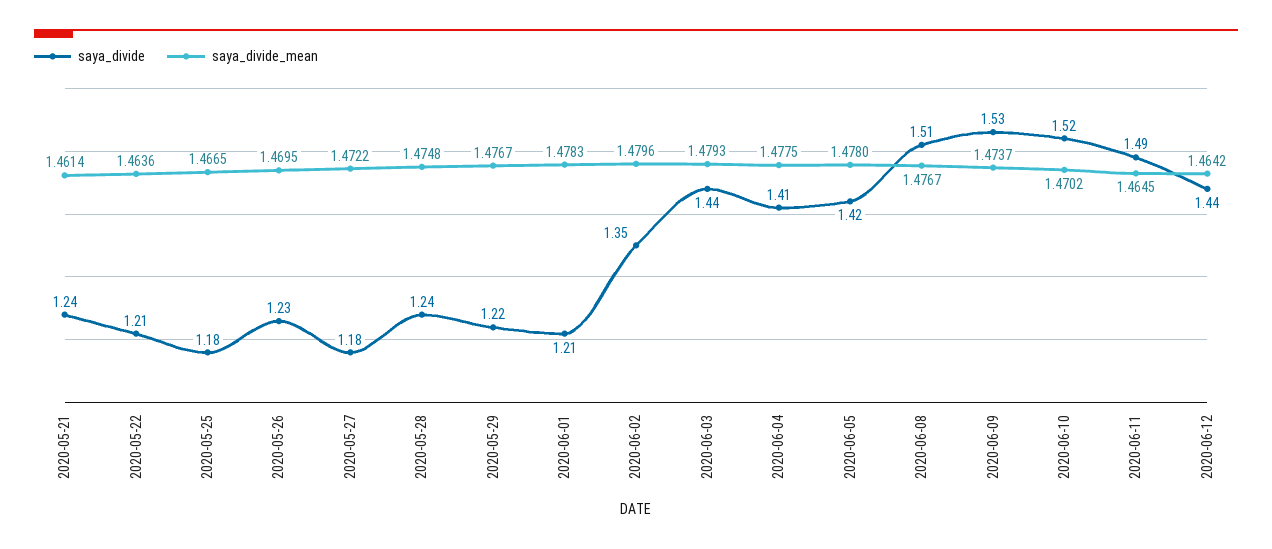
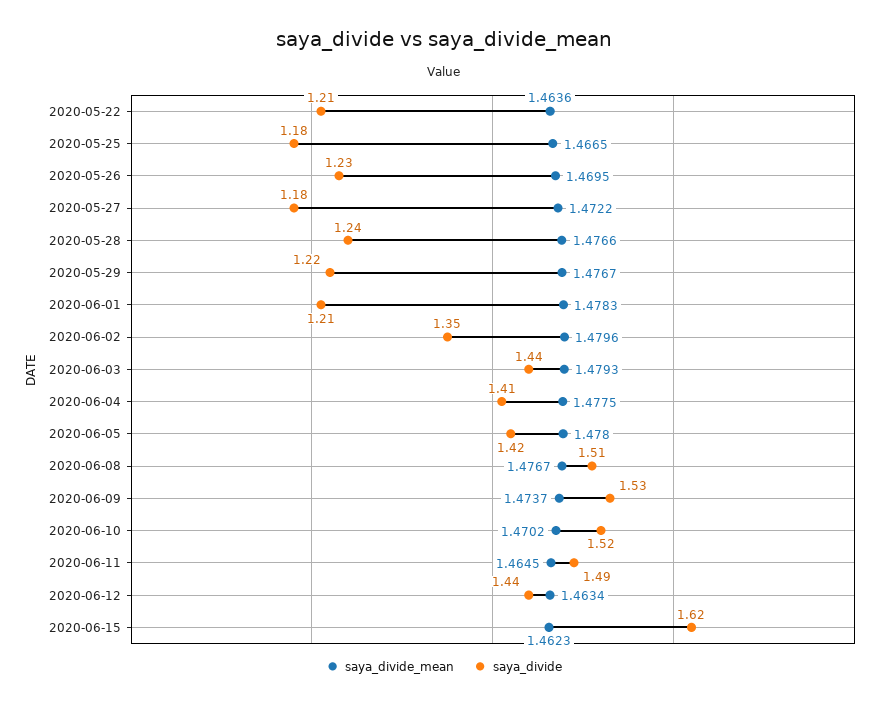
saya_divide, 2020-05-21: 1.24 -> none
saya_divide_mean, 2020-05-21: 1.4614 -> none
saya_divide_mean, 2020-05-28: 1.4748 -> 1.4766
saya_divide_mean, 2020-06-12: 1.4642 -> 1.4634
saya_divide_mean, 2020-06-15: none -> 1.4623
saya_divide, 2020-06-15: none -> 1.62

